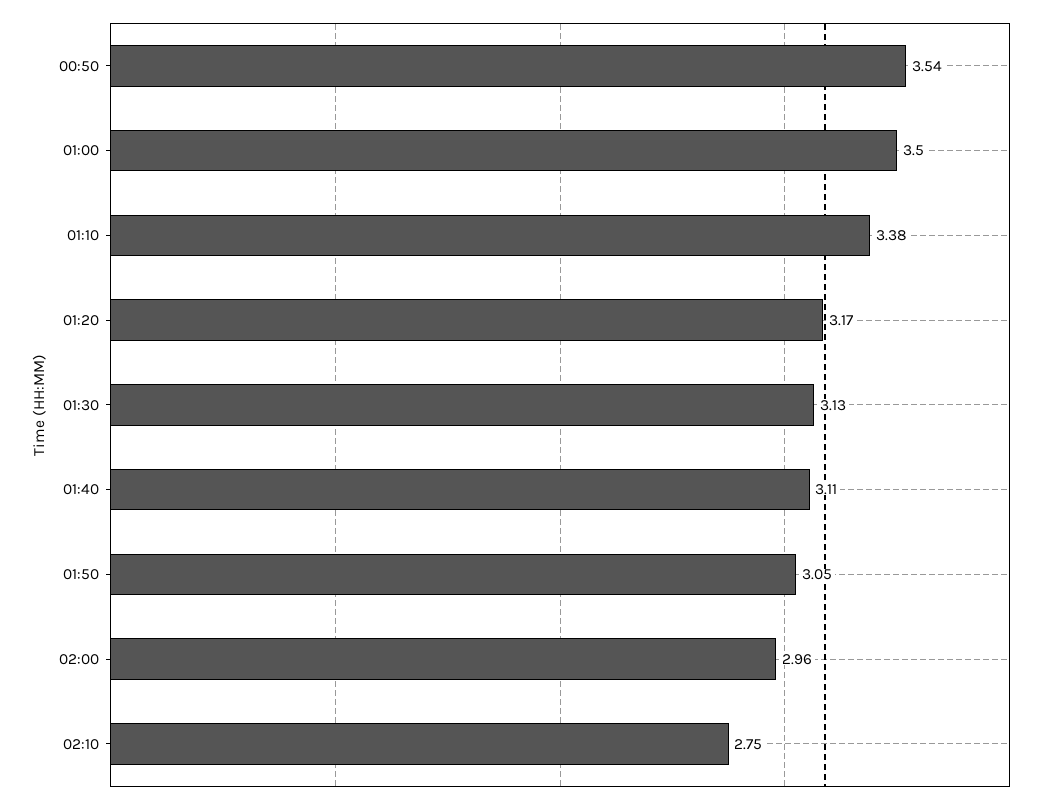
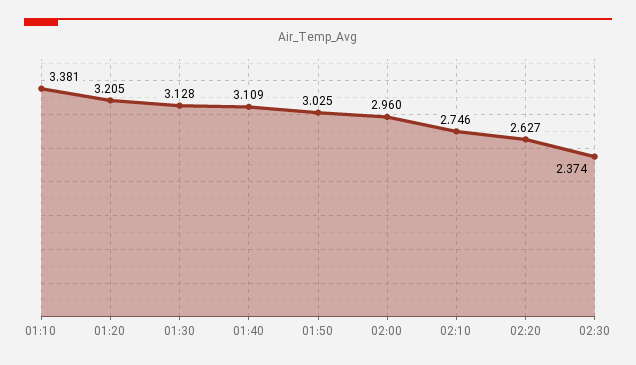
00:50: 3.54 -> none
01:00: 3.5 -> none
01:20: 3.17 -> 3.205
01:50: 3.05 -> 3.025
02:20: none -> 2.627
02:30: none -> 2.374

